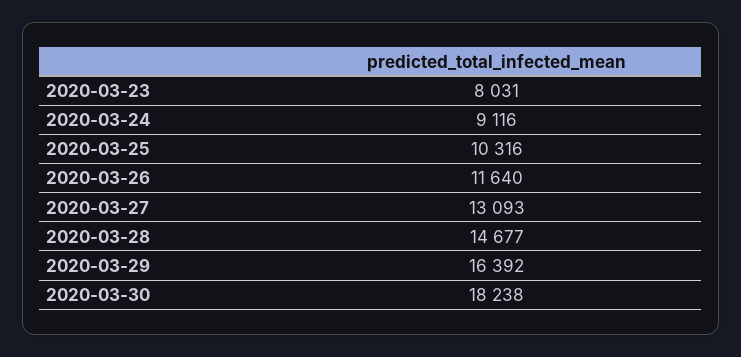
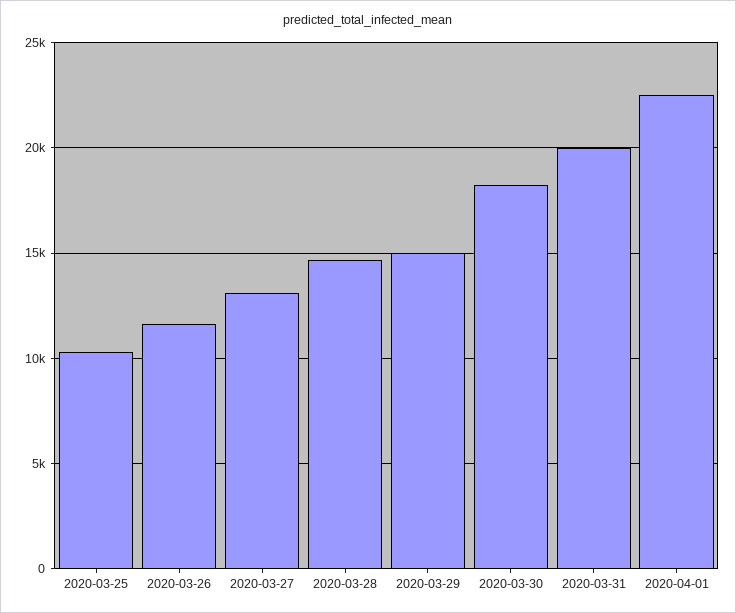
2020-03-23: 8031 -> none
2020-03-24: 9116 -> none
2020-03-29: 16392 -> 15000
2020-03-31: none -> 20000
2020-04-01: none -> 22500

